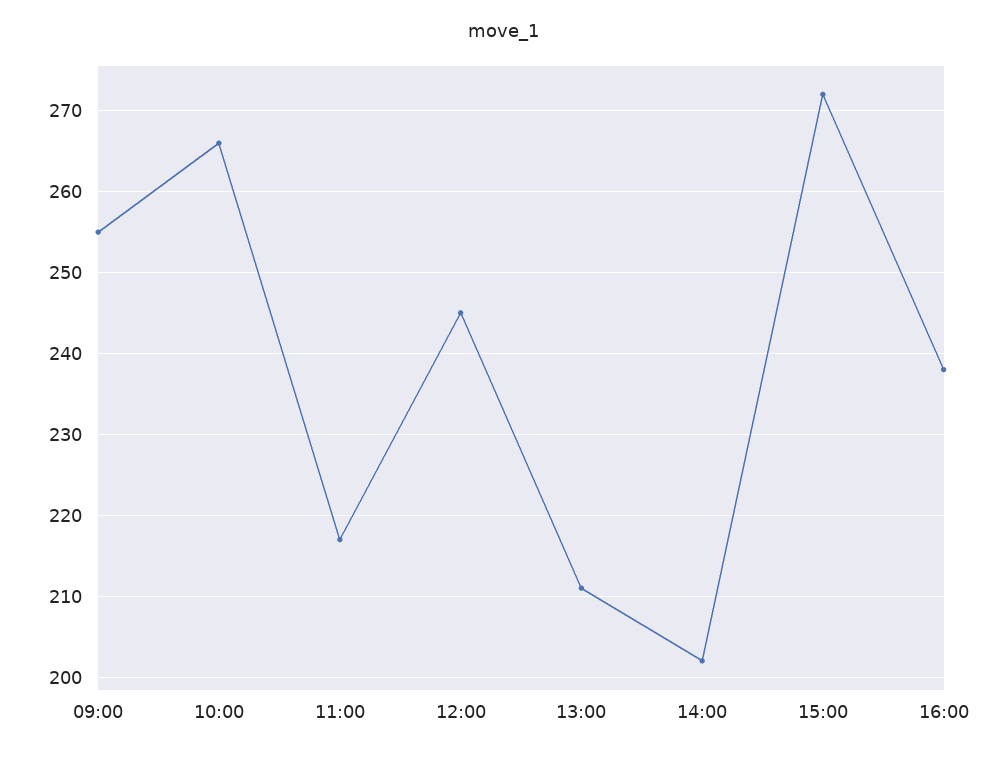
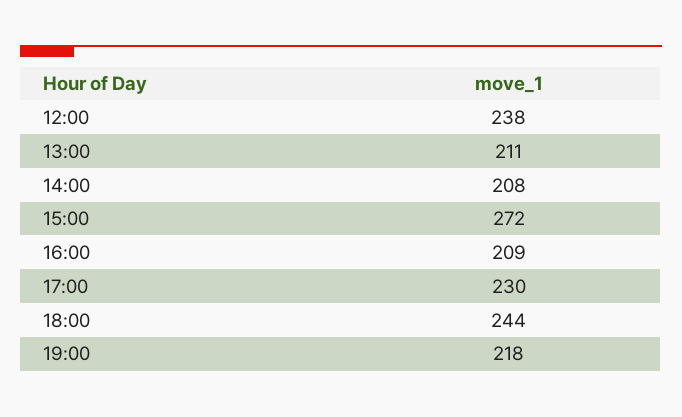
09:00: 255 -> none
10:00: 266 -> none
11:00: 217 -> none
12:00: 245 -> 238
14:00: 202 -> 208
16:00: 238 -> 209
17:00: none -> 230
18:00: none -> 244
19:00: none -> 218

